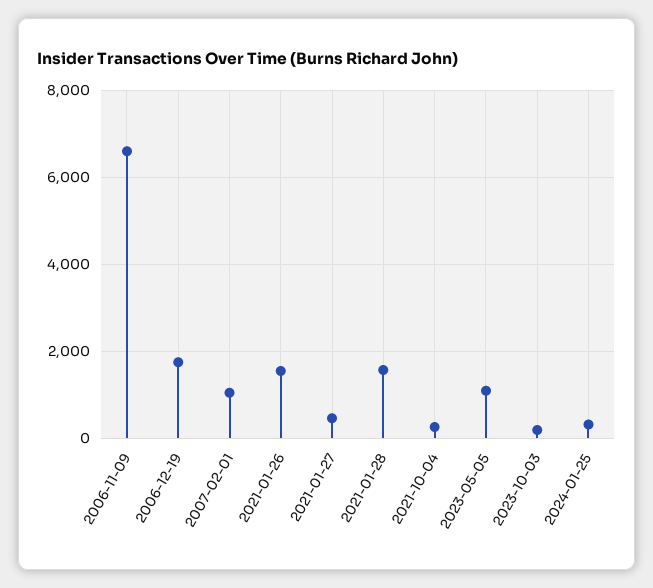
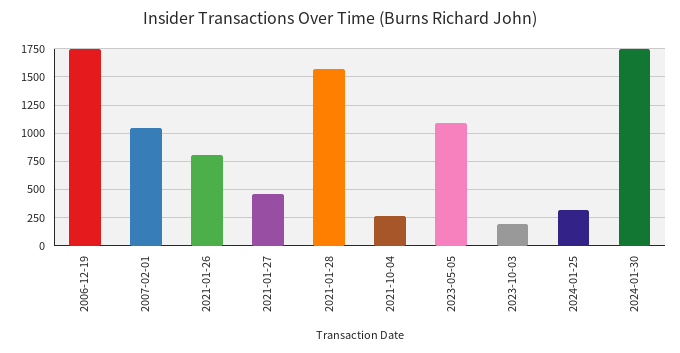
2006-11-09: 6600 -> none
2021-01-26: 1600 -> 750
2024-01-30: none -> 1750

